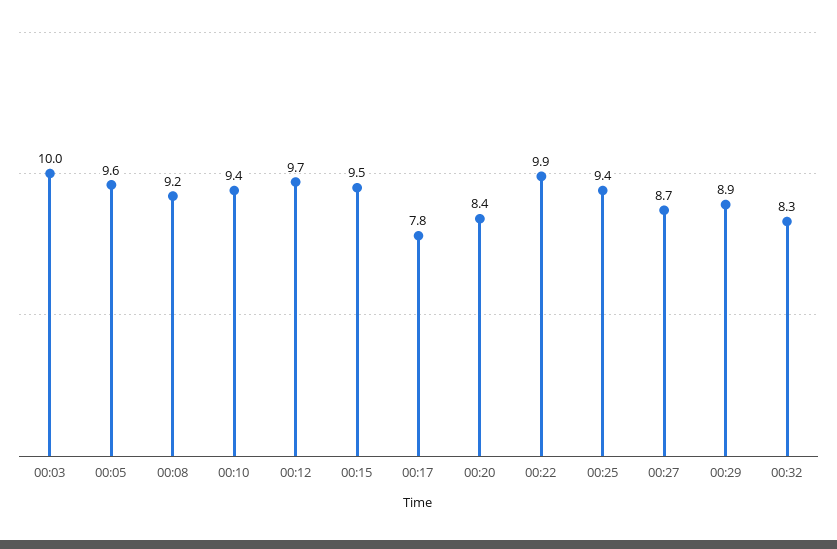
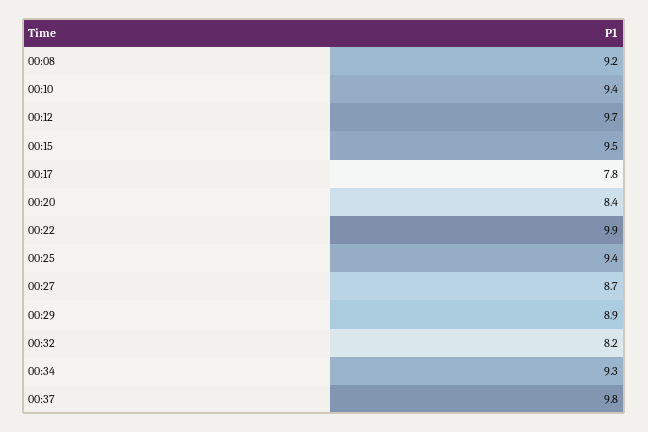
00:03: 10 -> none
00:05: 9.6 -> none
00:32: 8.3 -> 8.2
00:34: none -> 9.3
00:37: none -> 9.8

